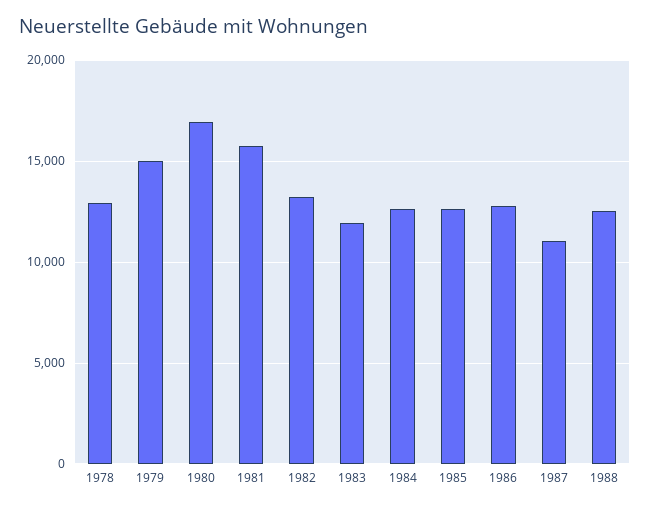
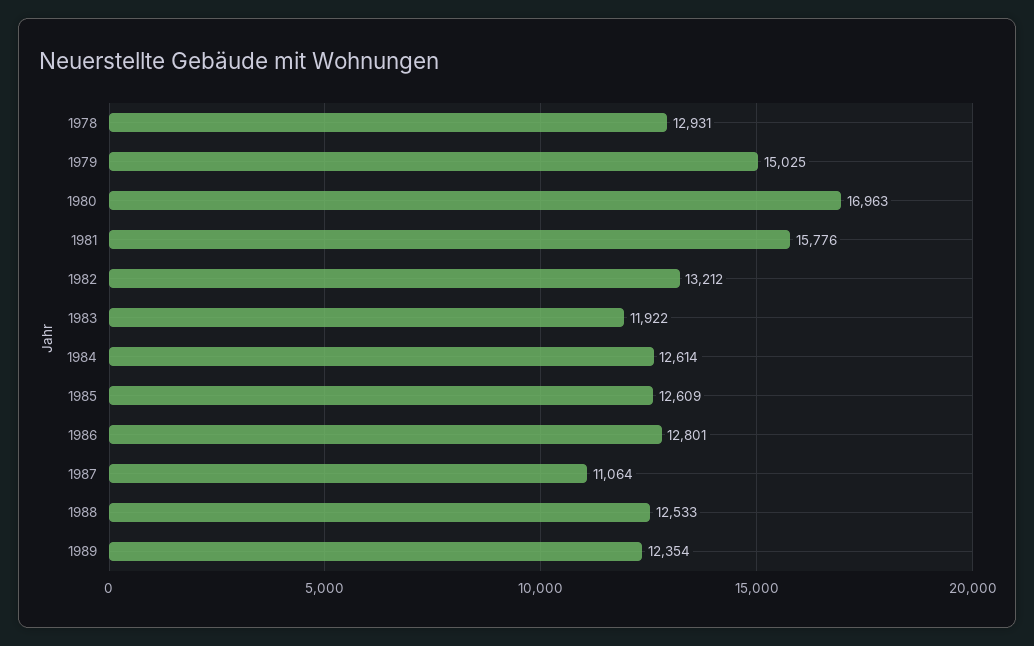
1989: none -> 12354

